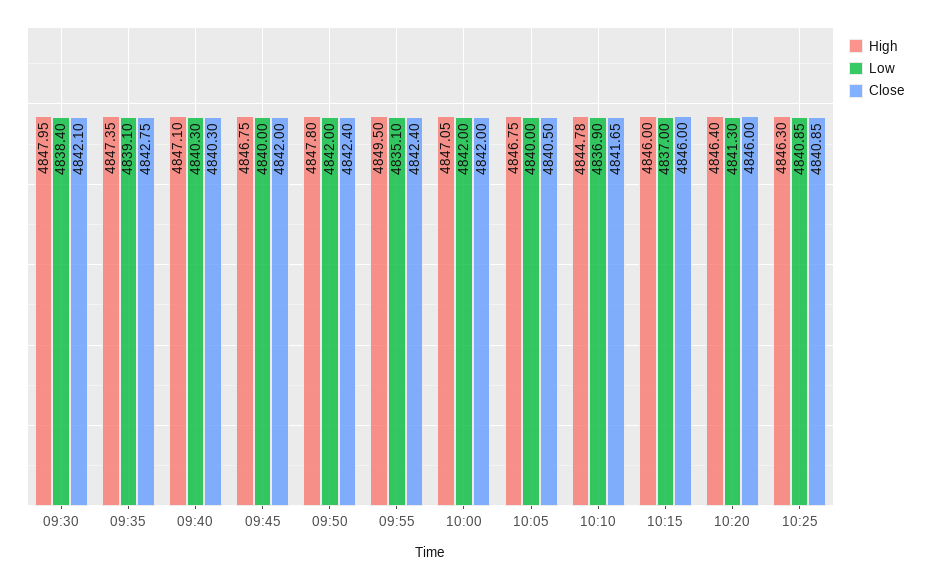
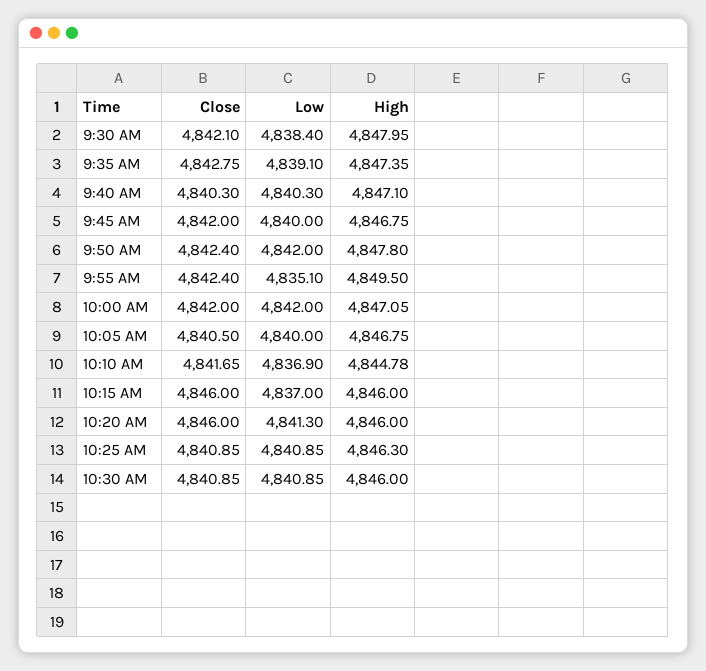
High, 10:20: 4846.4 -> 4846
Close, 10:30 AM: none -> 4840.85
Low, 10:30 AM: none -> 4840.85
High, 10:30 AM: none -> 4846

